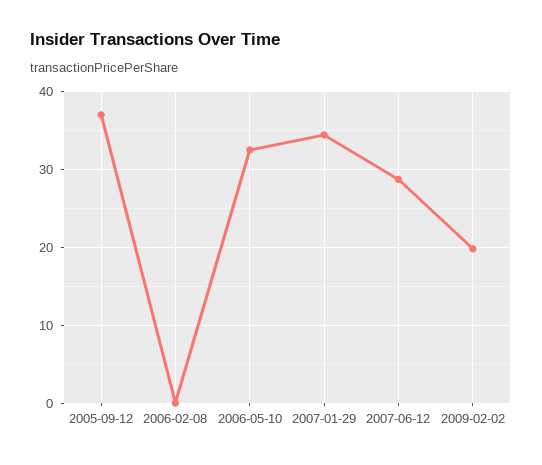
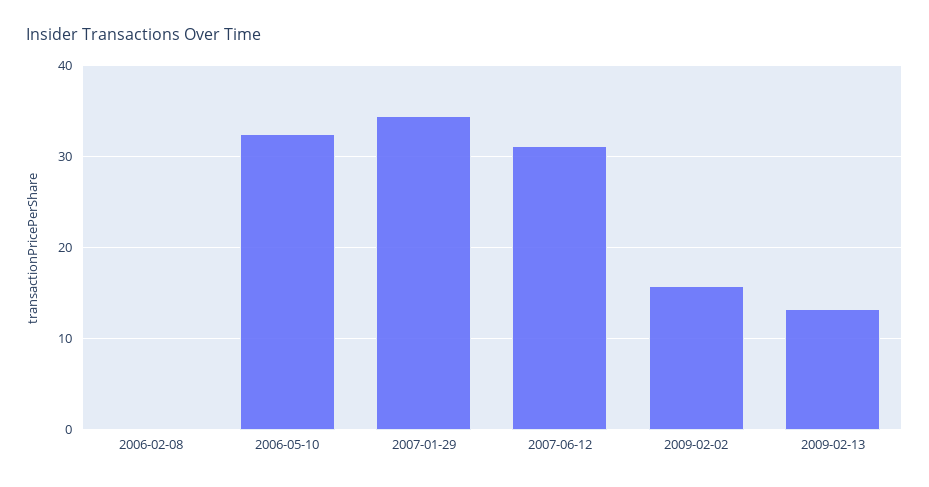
2005-09-12: 37 -> none
2007-06-12: 29 -> 31
2009-02-02: 20 -> 16
2009-02-13: none -> 13

